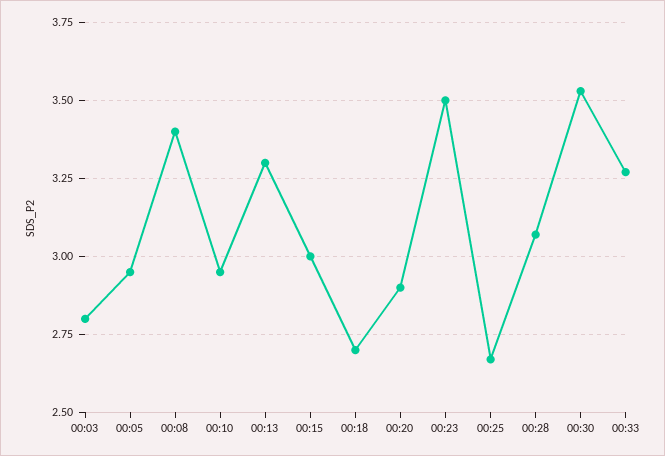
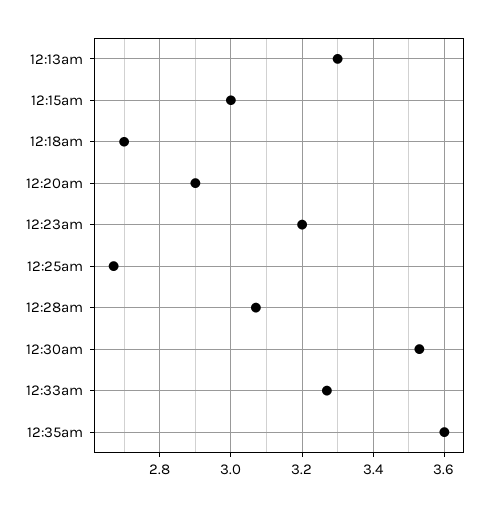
00:03: 2.8 -> none
00:05: 2.95 -> none
00:08: 3.4 -> none
00:10: 2.95 -> none
00:23: 3.5 -> 3.2
12:35am: none -> 3.6

